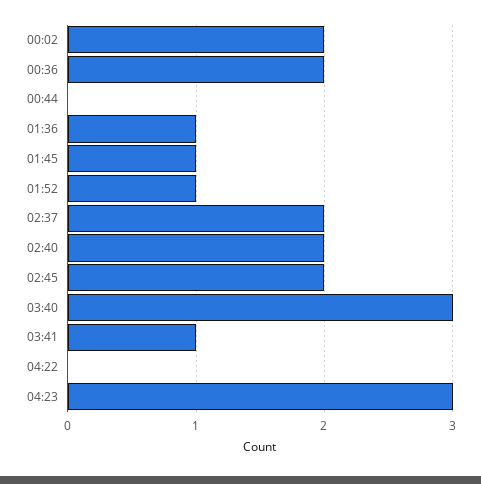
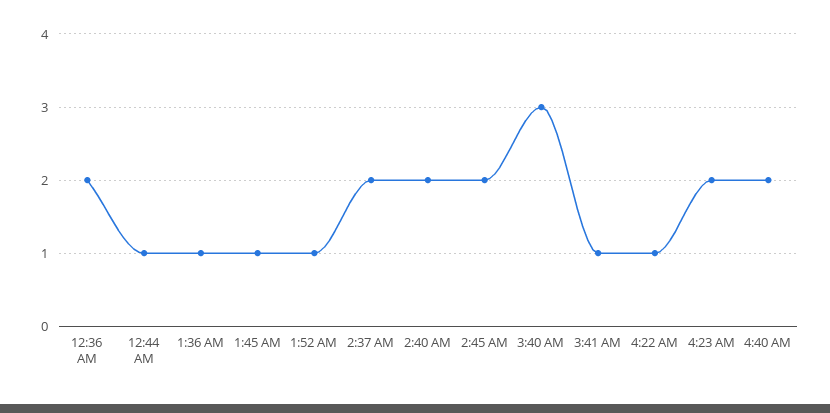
00:02: 2 -> none
00:44: 0 -> 1
04:22: 0 -> 1
04:23: 3 -> 2
4:40 AM: none -> 2

